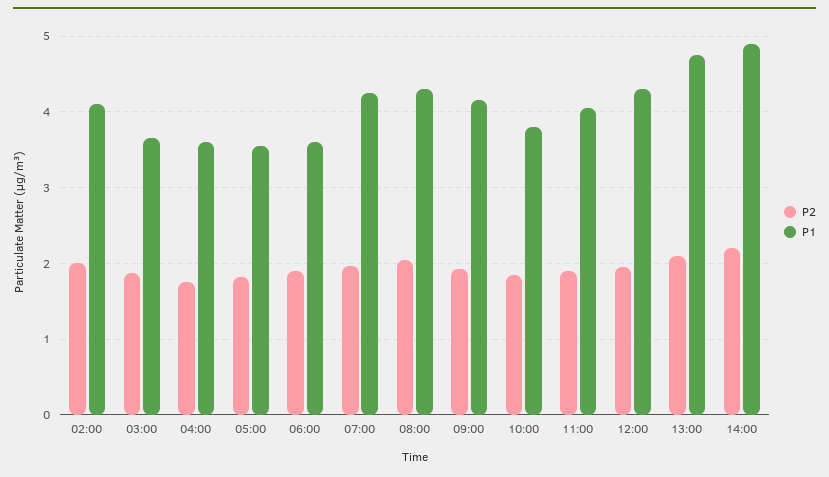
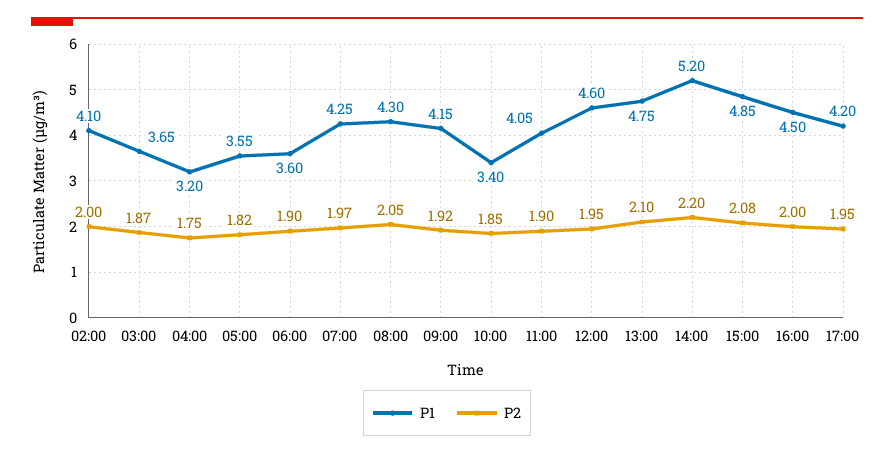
P1, 04:00: 3.6 -> 3.2
P1, 10:00: 3.8 -> 3.4
P1, 12:00: 4.3 -> 4.6
P1, 14:00: 4.9 -> 5.2
P1, 15:00: none -> 4.85
P2, 15:00: none -> 2.08
P1, 16:00: none -> 4.5
P2, 16:00: none -> 2
P1, 17:00: none -> 4.2
P2, 17:00: none -> 1.95

